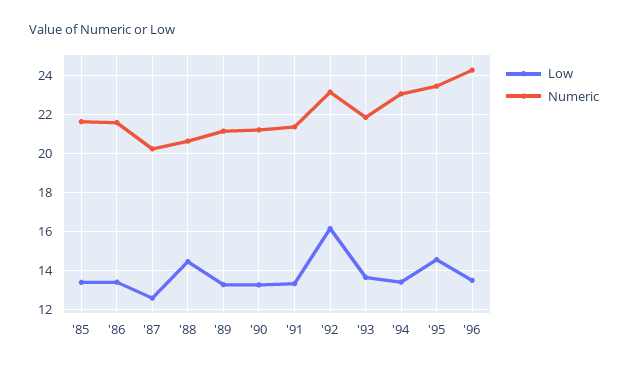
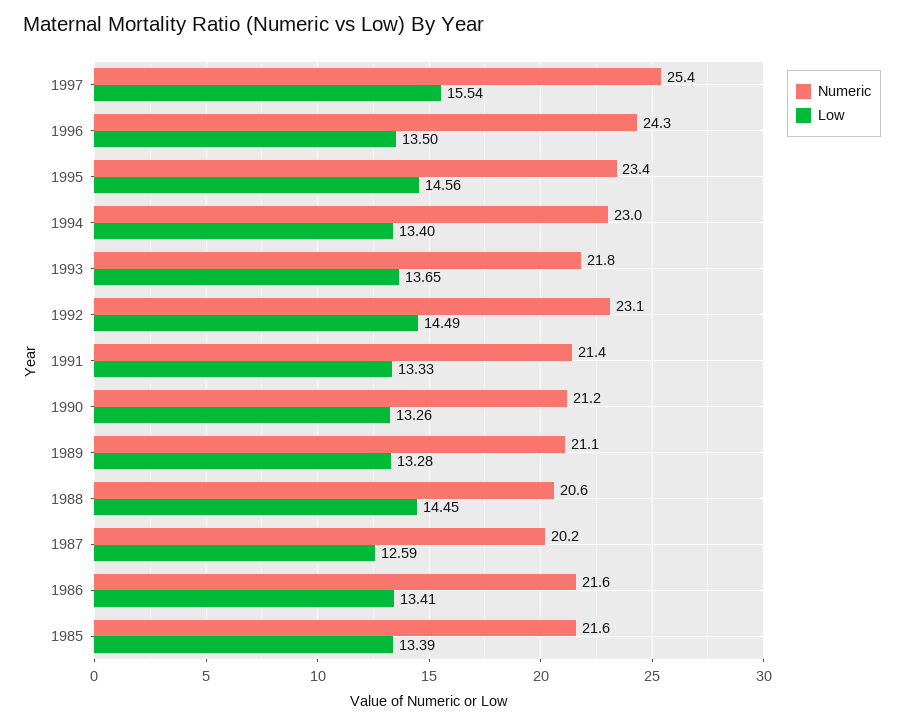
Low, '92: 16 -> 14.49
Numeric, 1997: none -> 25.4
Low, 1997: none -> 15.54

